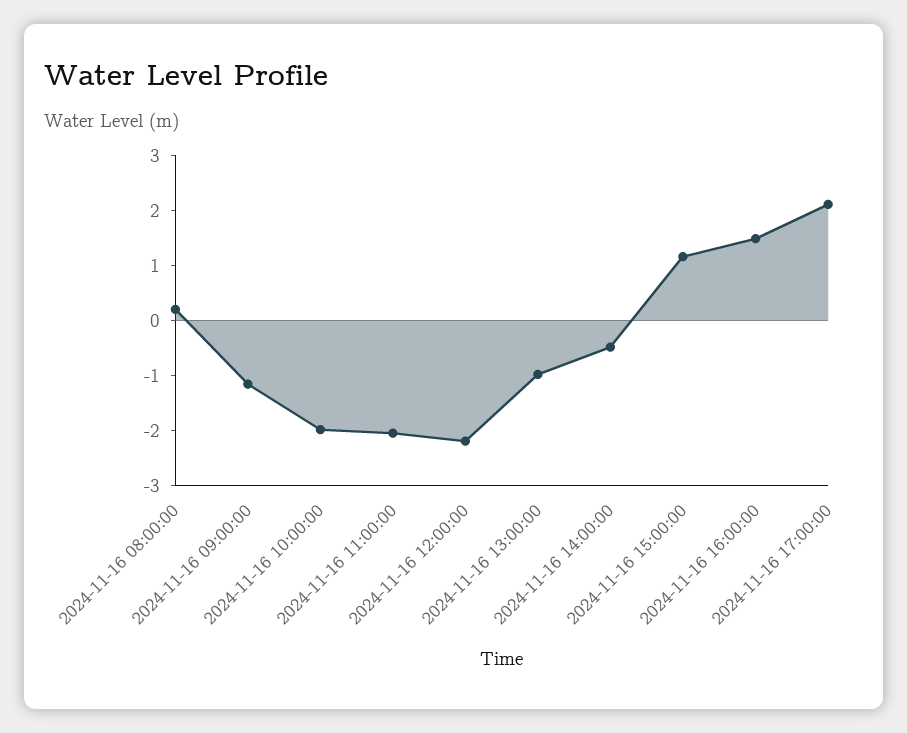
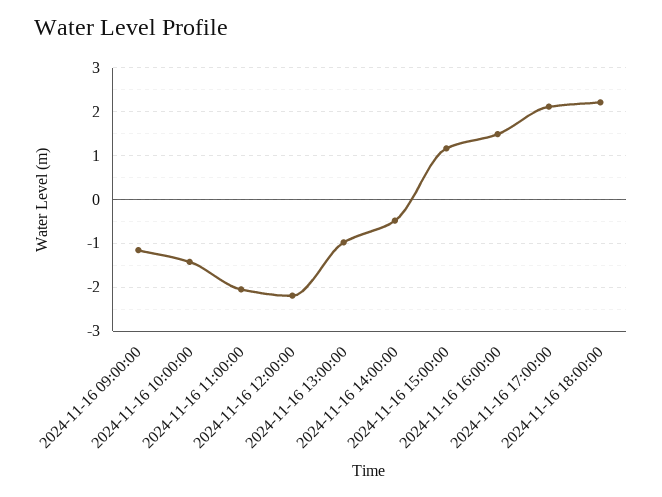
2024-11-16 08:00:00: 0.2 -> none
2024-11-16 10:00:00: -2 -> -1.4
2024-11-16 18:00:00: none -> 2.2

